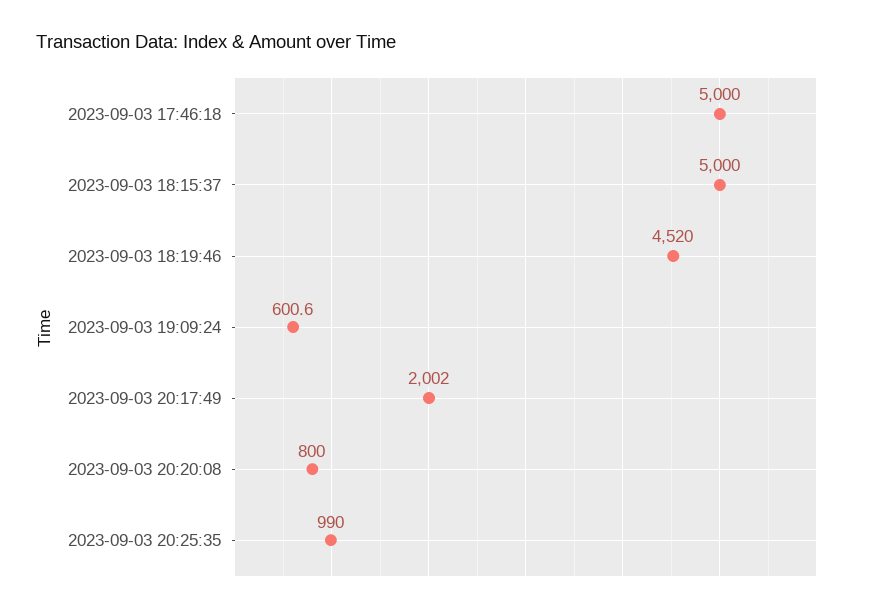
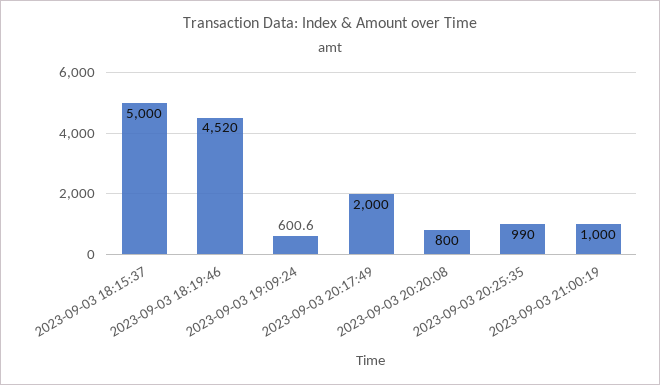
2023-09-03 17:46:18: 5000 -> none
2023-09-03 20:17:49: 2002 -> 2000
2023-09-03 21:00:19: none -> 1000

